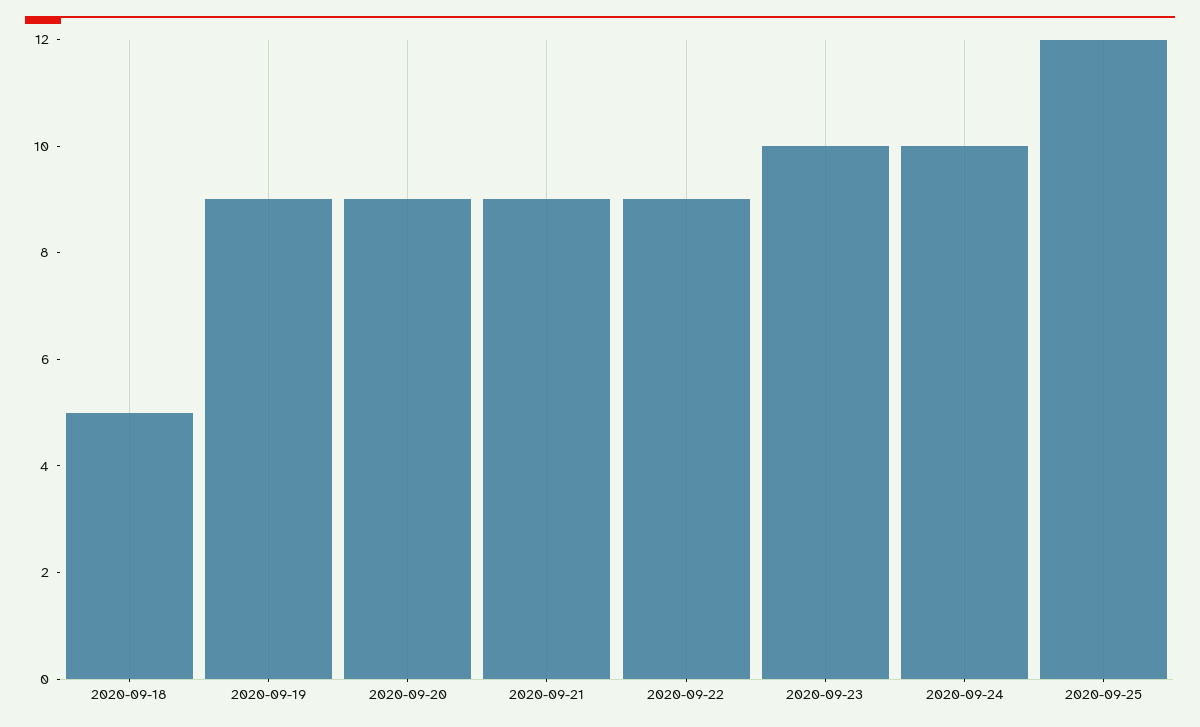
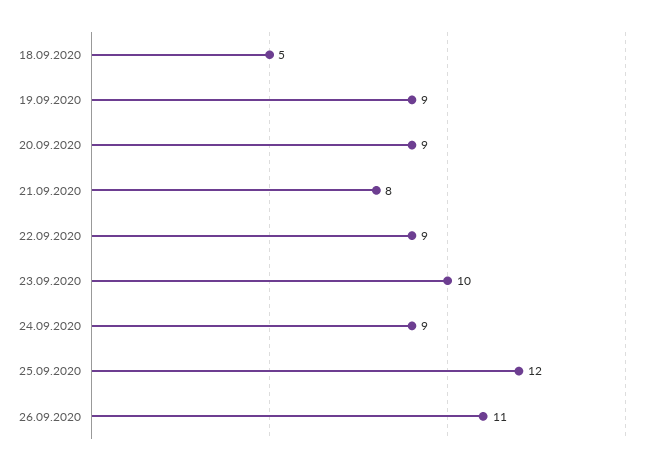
2020-09-21: 9 -> 8
2020-09-24: 10 -> 9
26.09.2020: none -> 11

